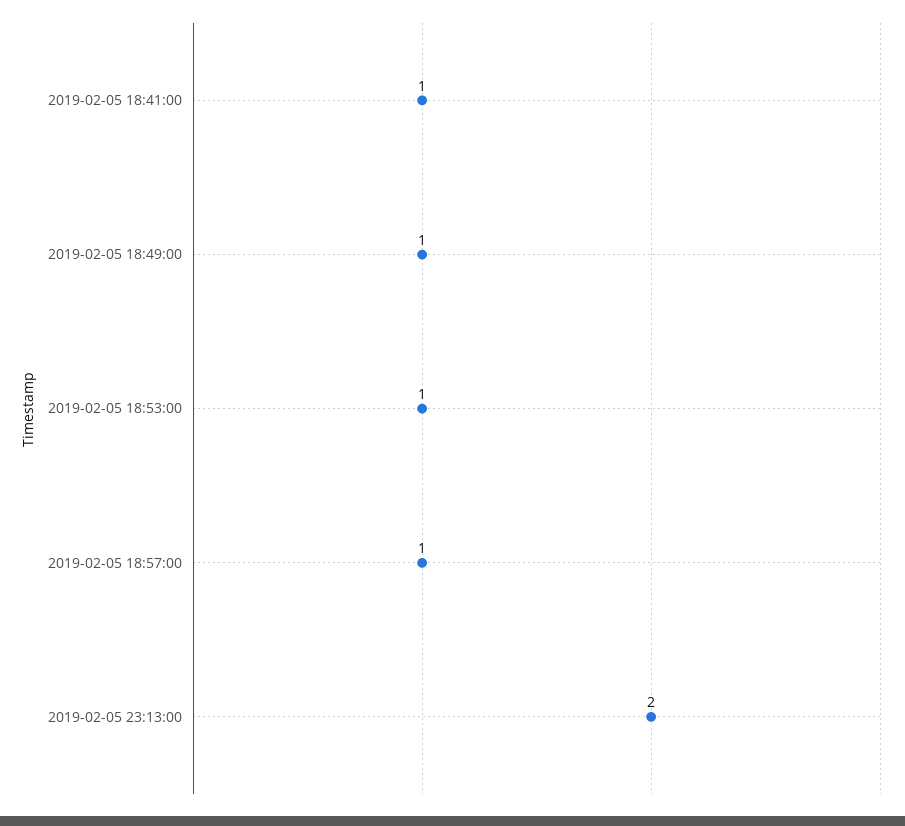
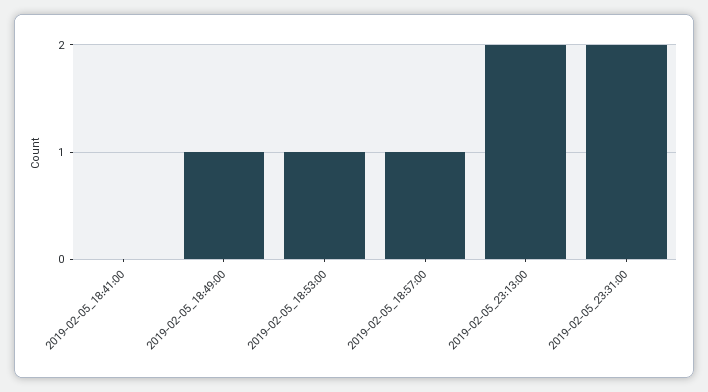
2019-02-05 18:41:00: 1 -> 0
2019-02-05_23:31:00: none -> 2

